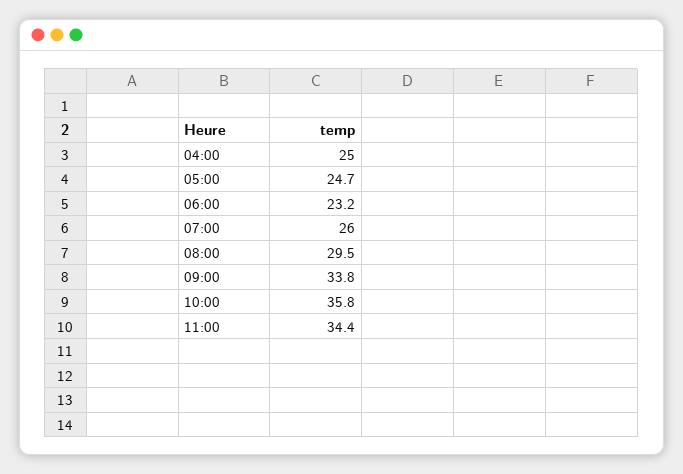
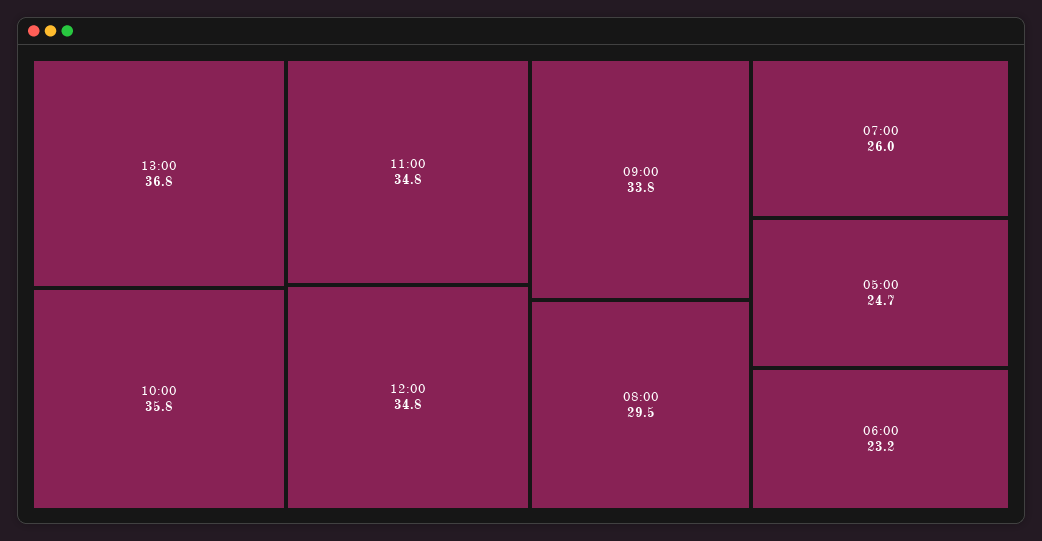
04:00: 25 -> none
11:00: 34.4 -> 34.8
13:00: none -> 36.8
12:00: none -> 34.8

